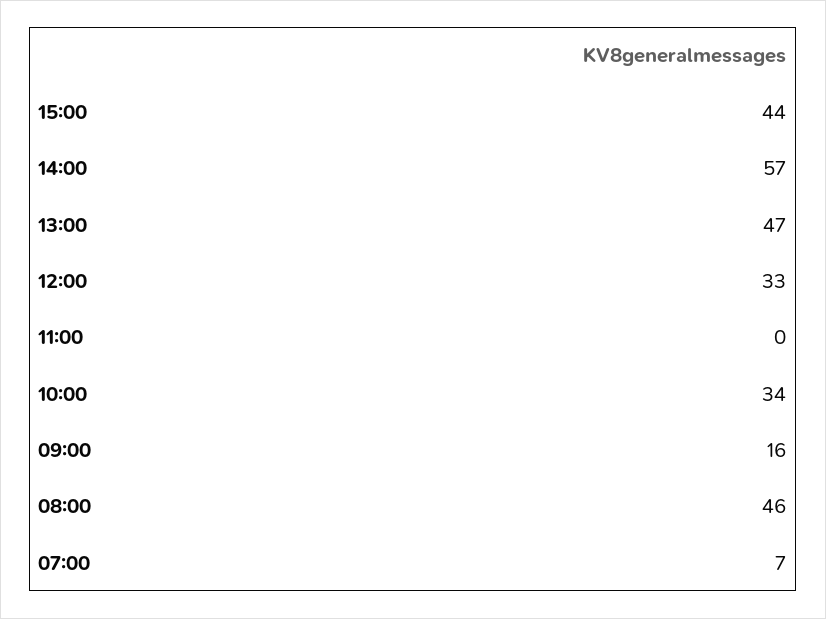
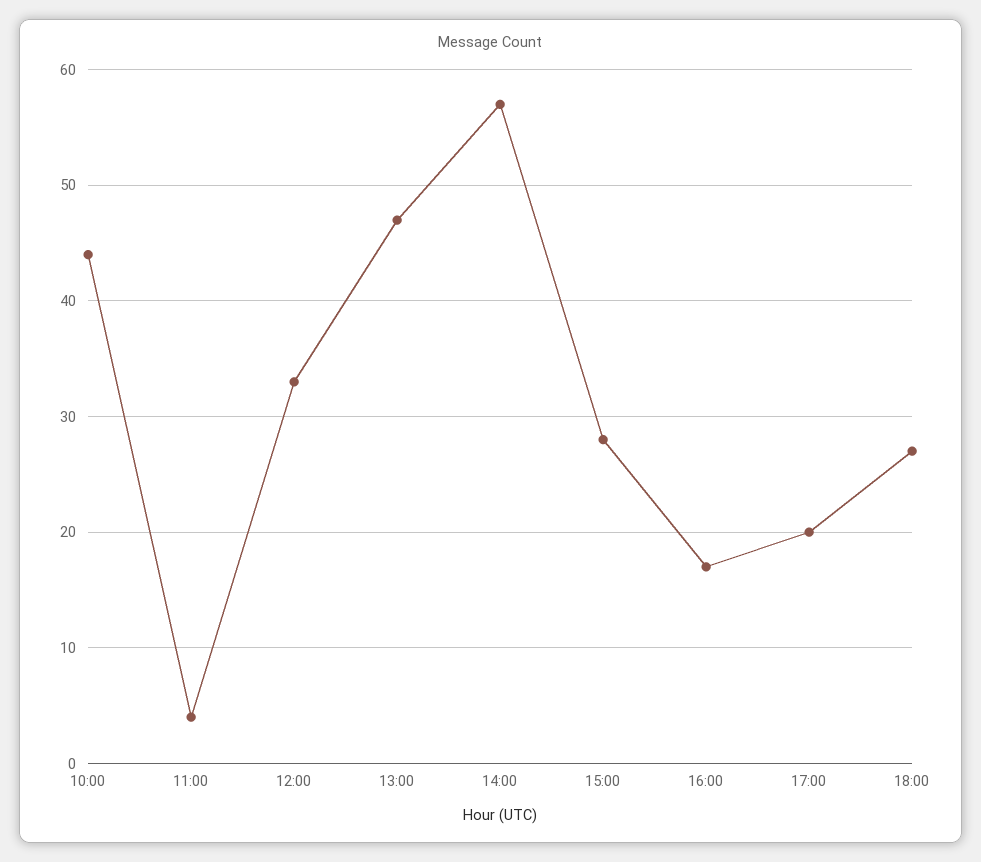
15:00: 44 -> 28
11:00: 0 -> 4
10:00: 34 -> 44
09:00: 16 -> none
08:00: 46 -> none
07:00: 7 -> none
16:00: none -> 17
17:00: none -> 20
18:00: none -> 27

